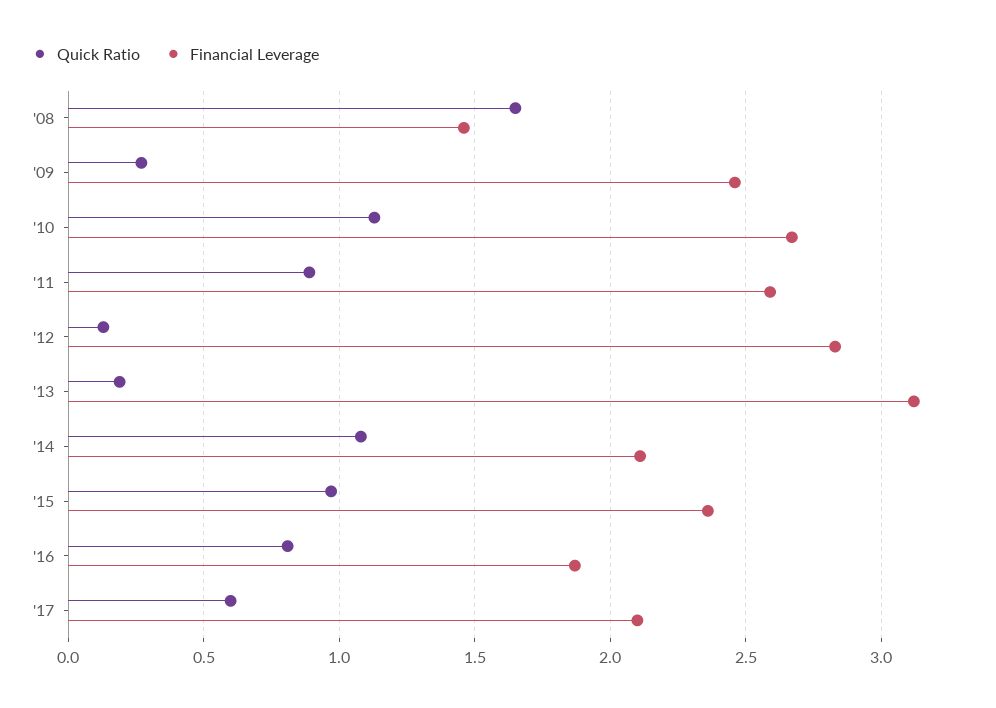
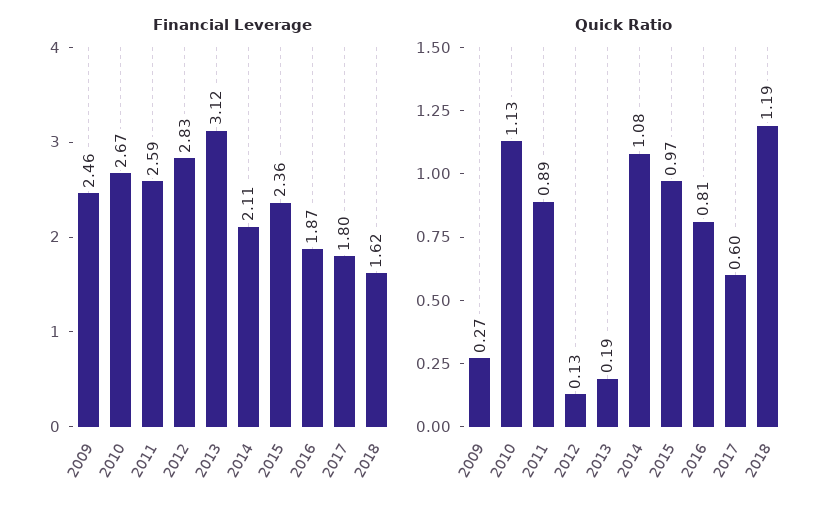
Quick Ratio, '08: 1.65 -> none
Financial Leverage, '08: 1.45 -> none
Financial Leverage, '17: 2.1 -> 1.8
Financial Leverage, 2018: none -> 1.62
Quick Ratio, 2018: none -> 1.19

